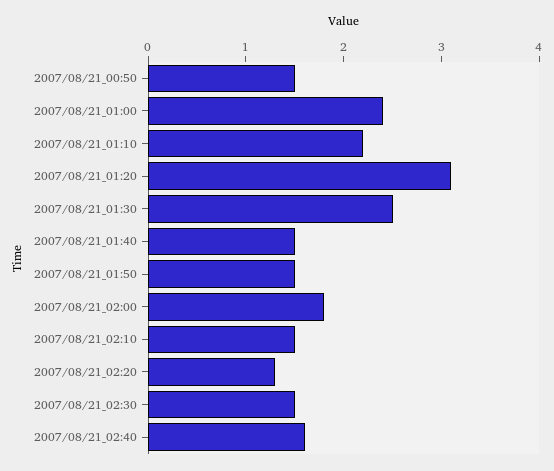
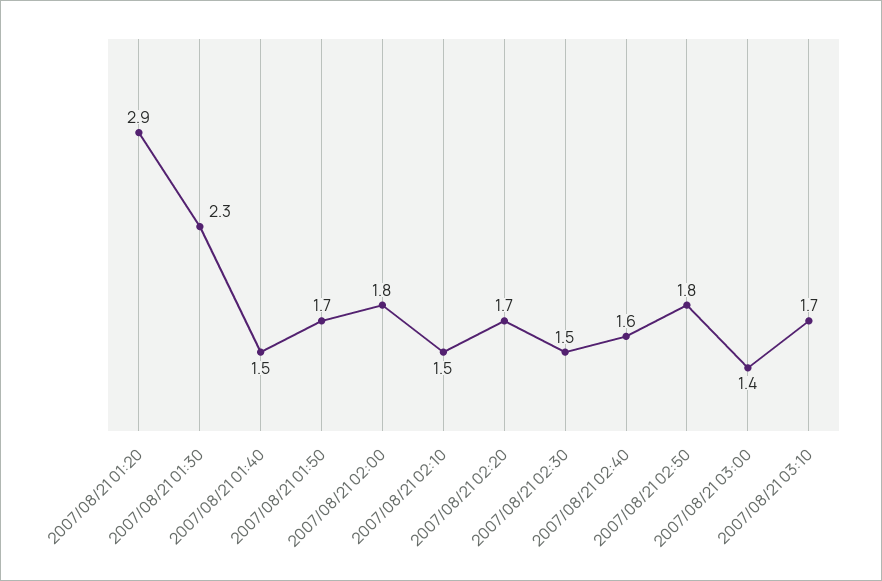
2007/08/21_00:50: 1.5 -> none
2007/08/21_01:00: 2.4 -> none
2007/08/21_01:10: 2.2 -> none
2007/08/21_01:20: 3.1 -> 2.9
2007/08/21_01:30: 2.5 -> 2.3
2007/08/21_01:50: 1.5 -> 1.7
2007/08/21_02:20: 1.3 -> 1.7
2007/08/21 02:50: none -> 1.8
2007/08/21 03:00: none -> 1.4
2007/08/21 03:10: none -> 1.7

